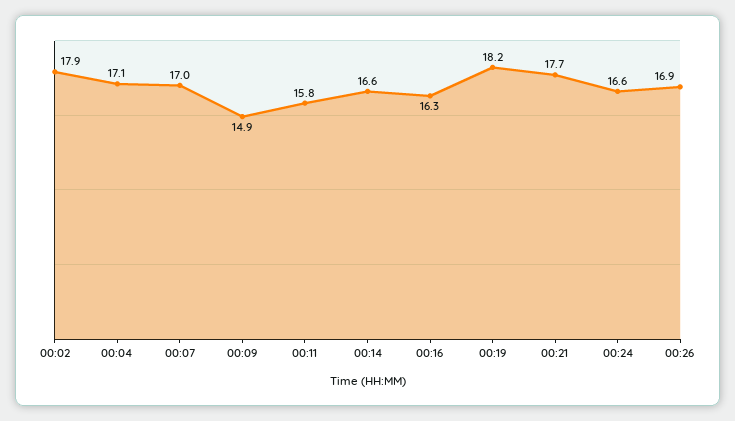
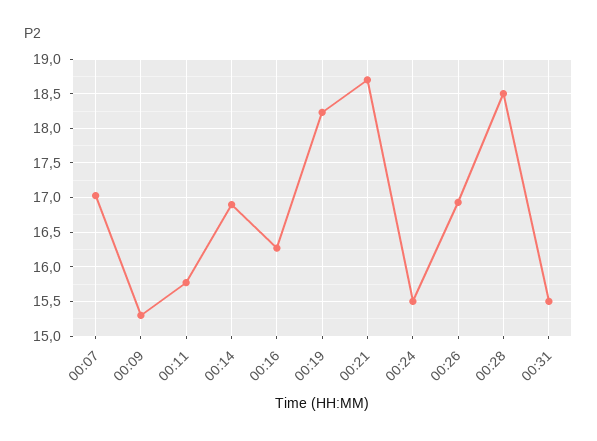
00:02: 17.9 -> none
00:04: 17.1 -> none
00:09: 14.9 -> 15.3
00:14: 16.6 -> 16.9
00:21: 17.7 -> 18.7
00:24: 16.6 -> 15.5
00:28: none -> 18.5
00:31: none -> 15.5

